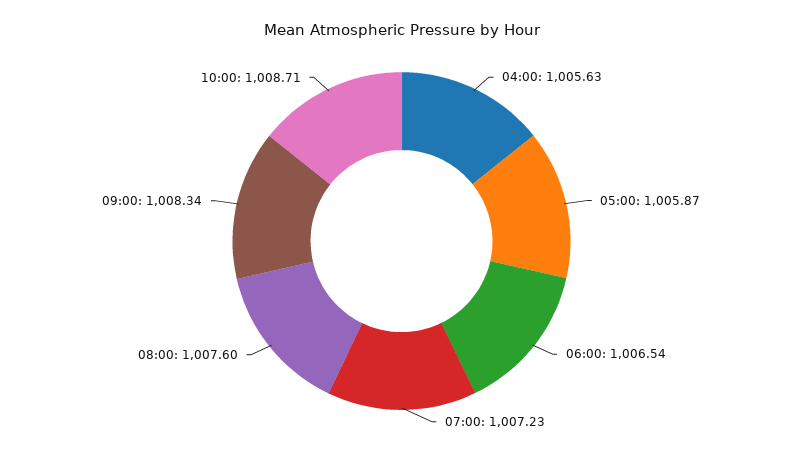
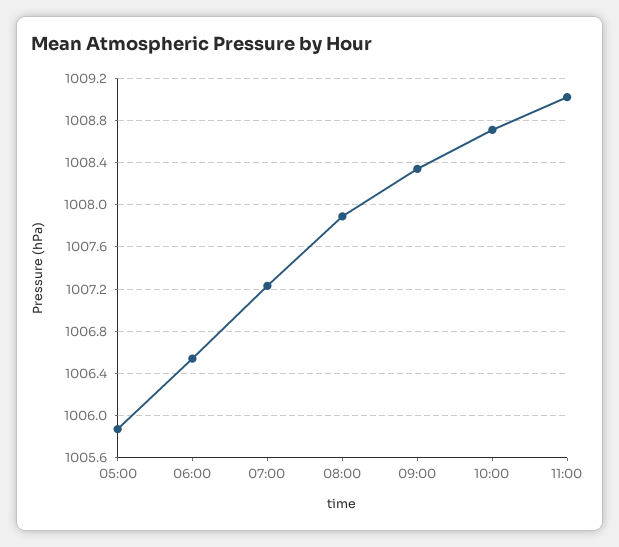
04:00: 1005.63 -> none
08:00: 1007.6 -> 1007.9
11:00: none -> 1009

